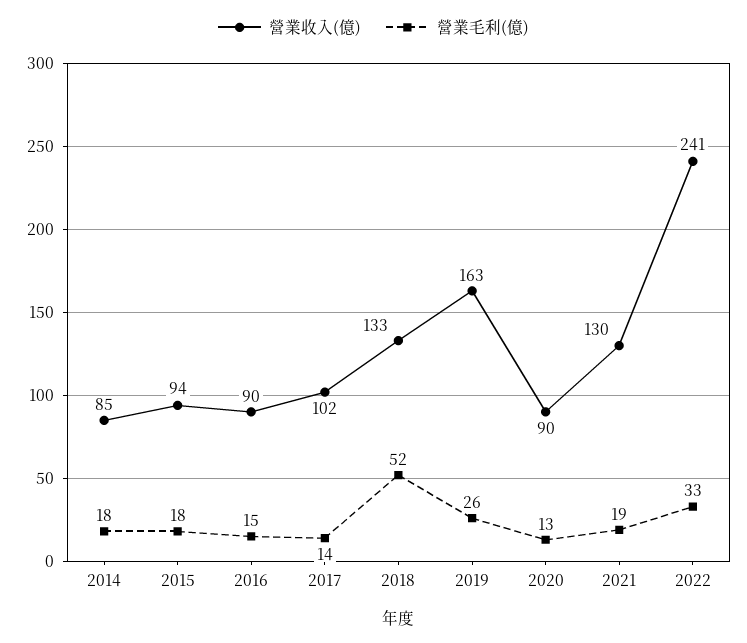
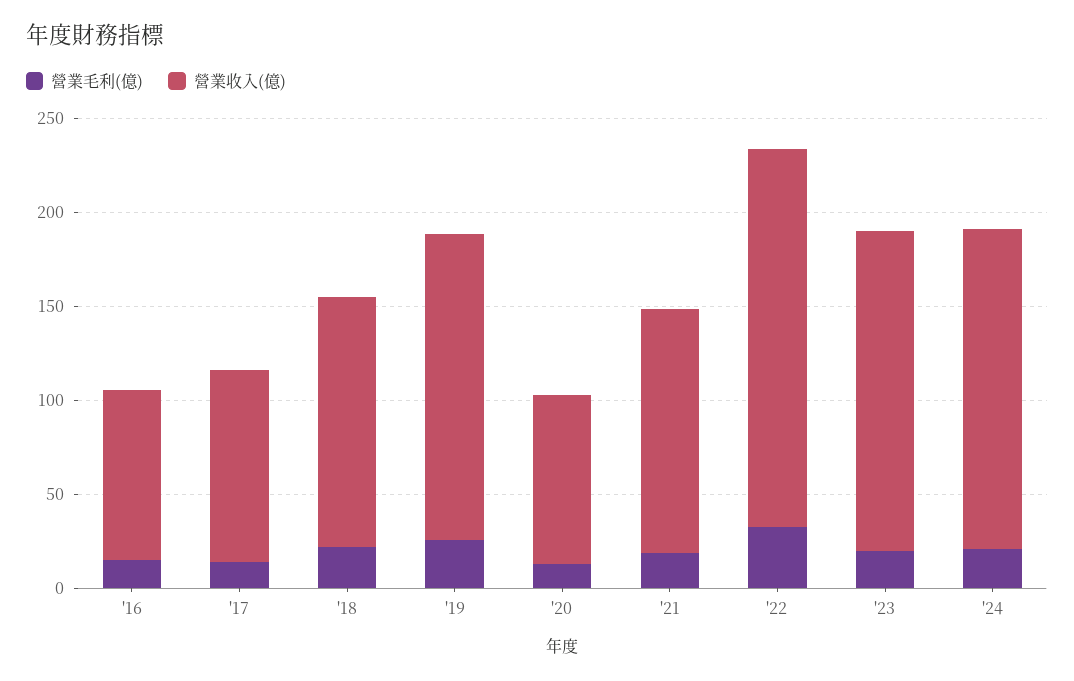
營業收入(億), 2014: 85 -> none
營業毛利(億), 2014: 18 -> none
營業收入(億), 2015: 94 -> none
營業毛利(億), 2015: 18 -> none
營業毛利(億), 2018: 52 -> 20
營業收入(億), 2022: 241 -> 200
營業毛利(億), '23: none -> 20
營業收入(億), '23: none -> 170
營業毛利(億), '24: none -> 20
營業收入(億), '24: none -> 170

